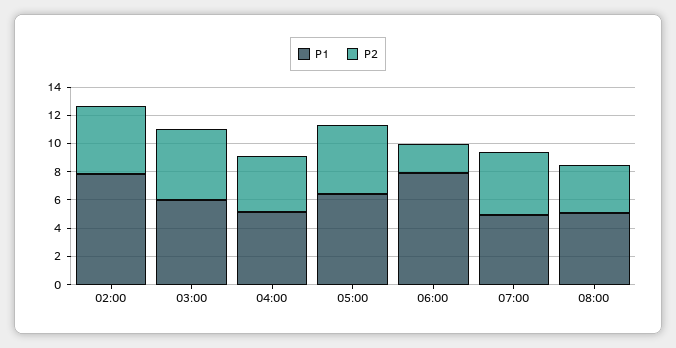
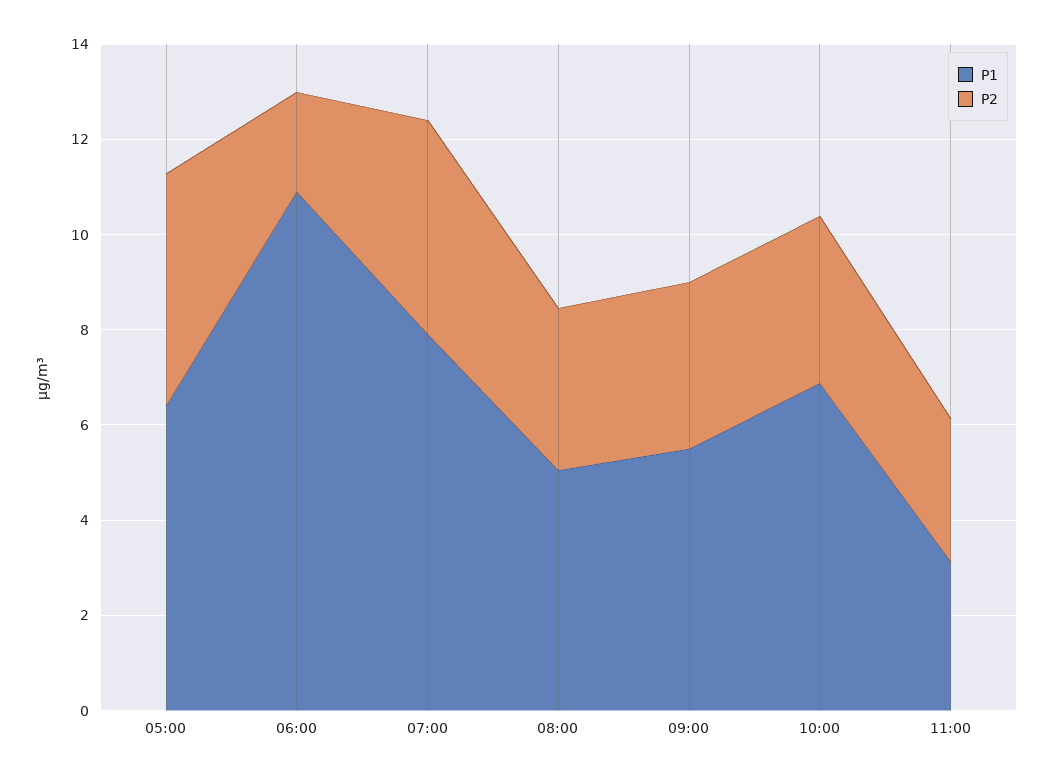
P1, 02:00: 8 -> none
P2, 02:00: 5 -> none
P1, 03:00: 6 -> none
P2, 03:00: 5 -> none
P1, 04:00: 5 -> none
P2, 04:00: 4 -> none
P1, 06:00: 8 -> 11
P1, 07:00: 5 -> 8
P1, 09:00: none -> 5.5
P2, 09:00: none -> 3.5
P1, 10:00: none -> 7
P2, 10:00: none -> 3.5
P1, 11:00: none -> 3
P2, 11:00: none -> 3

